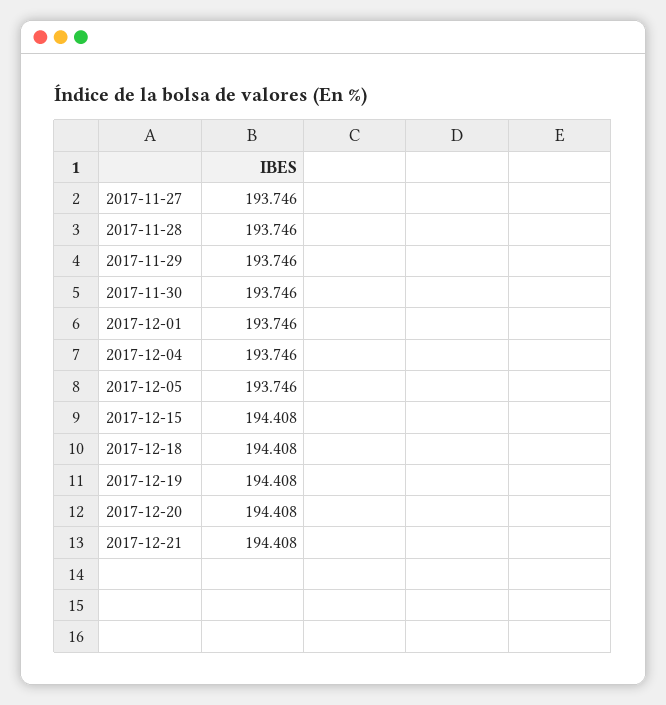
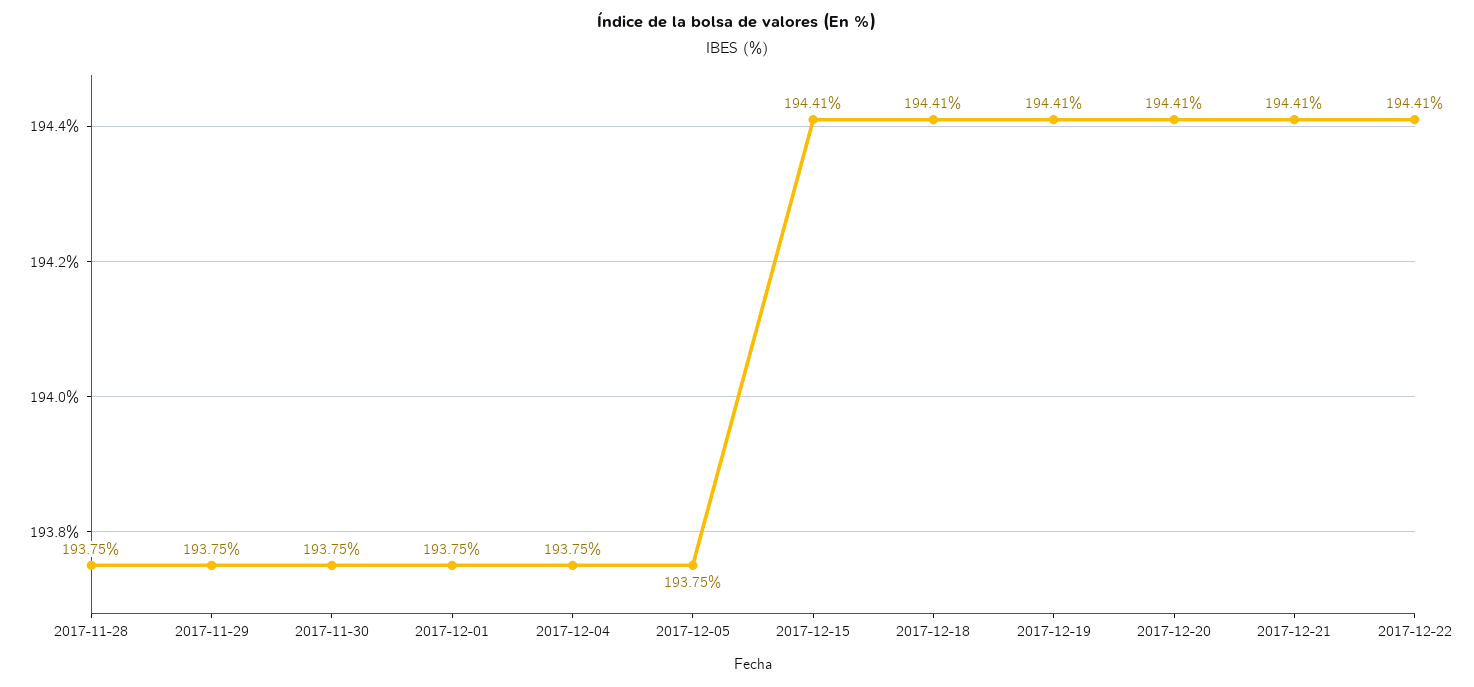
2017-11-27: 193.746 -> none
2017-12-22: none -> 194.41

